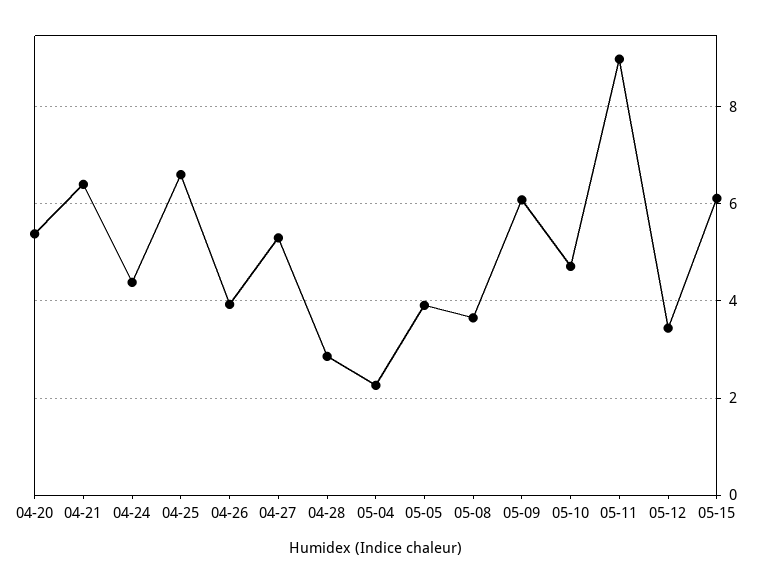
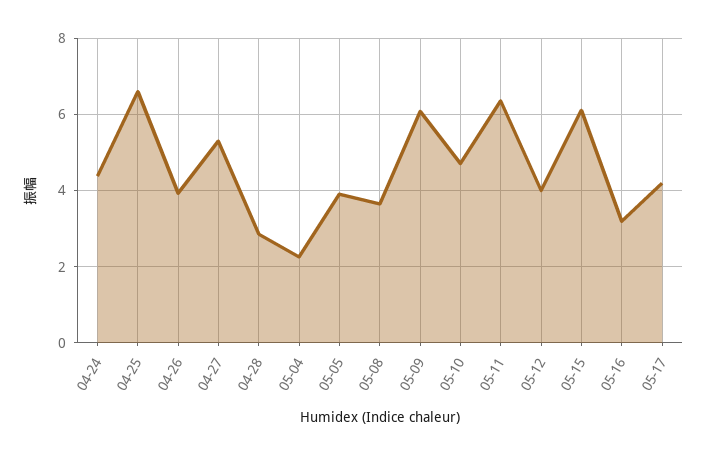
04-20: 5.4 -> none
04-21: 6.4 -> none
05-11: 9 -> 6.4
05-12: 3.4 -> 4
05-16: none -> 3.2
05-17: none -> 4.2

